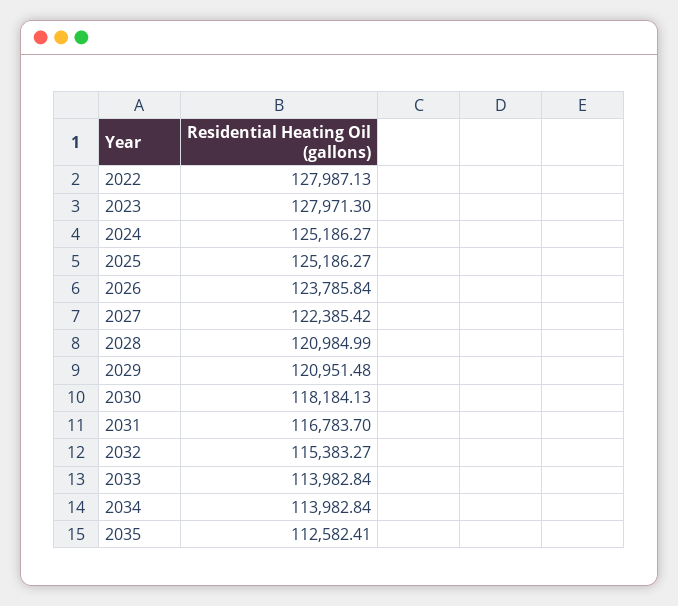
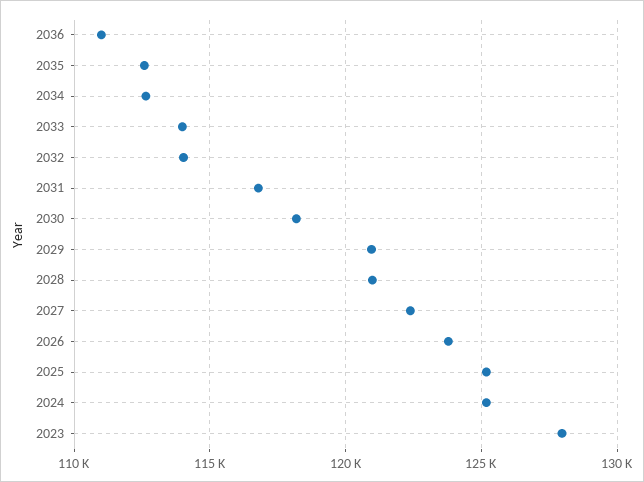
2022: 127987.13 -> none
2032: 115383.27 -> 114000
2034: 113982.84 -> 112500
2036: none -> 111000

